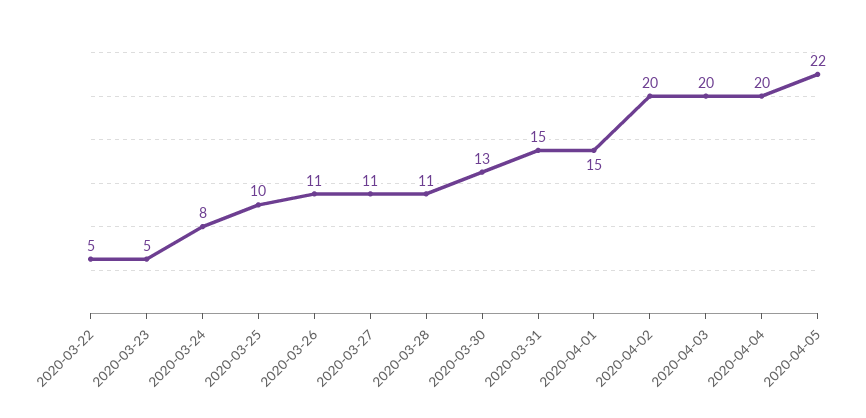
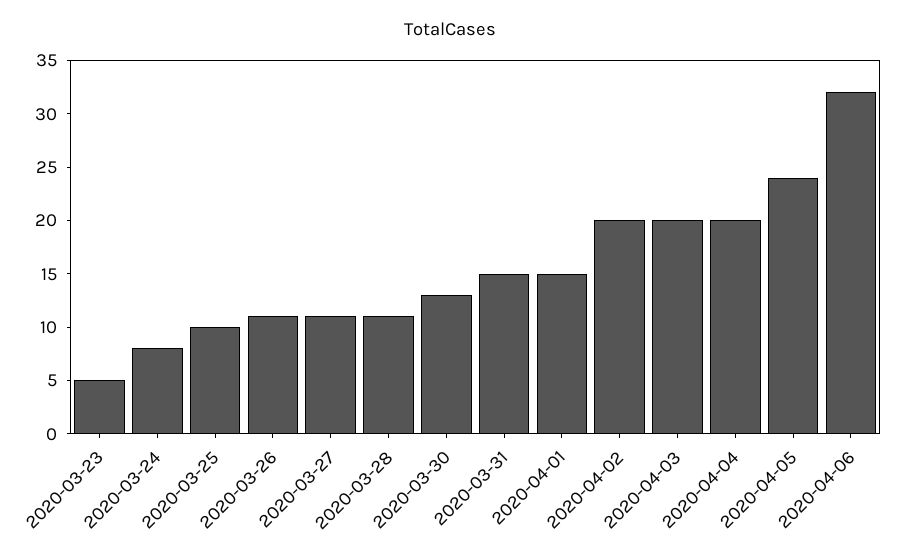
2020-03-22: 5 -> none
2020-04-05: 22 -> 24
2020-04-06: none -> 32

